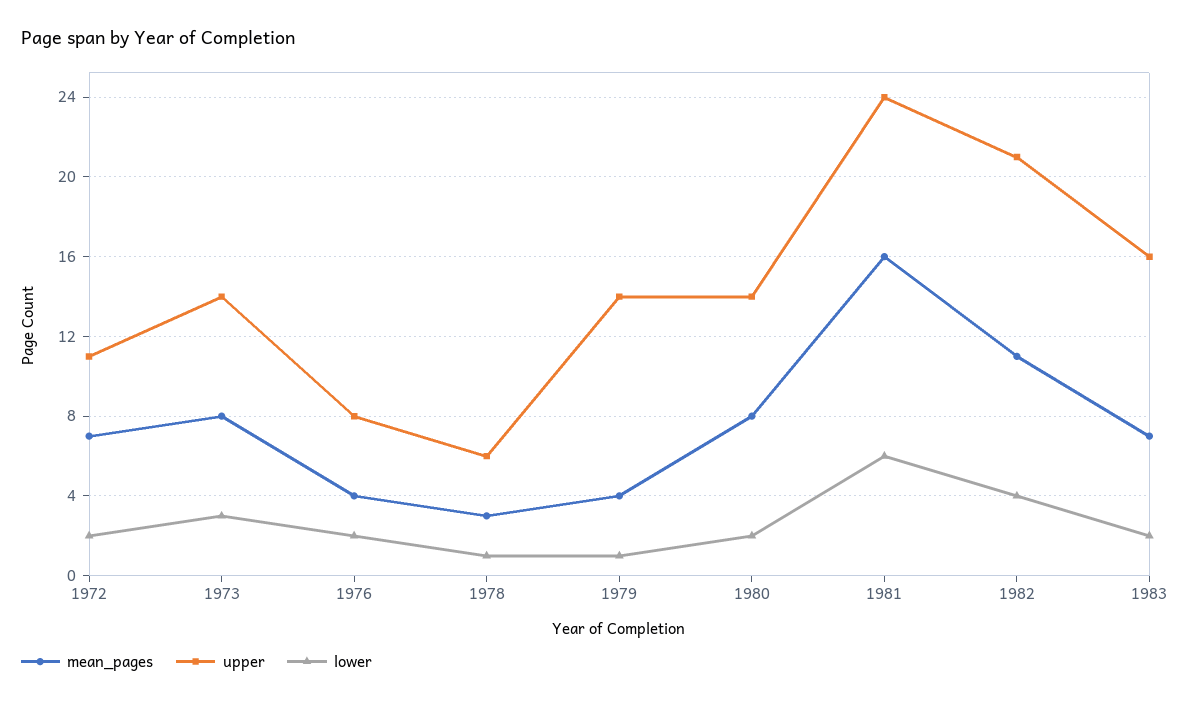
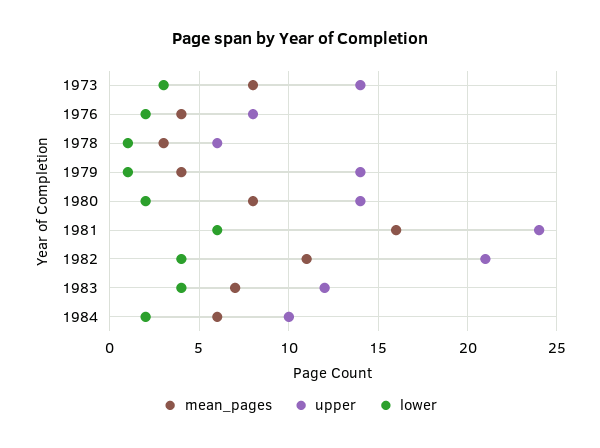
mean_pages, 1972: 7 -> none
upper, 1972: 11 -> none
lower, 1972: 2 -> none
upper, 1983: 16 -> 12
lower, 1983: 2 -> 4
mean_pages, 1984: none -> 6
upper, 1984: none -> 10
lower, 1984: none -> 2

